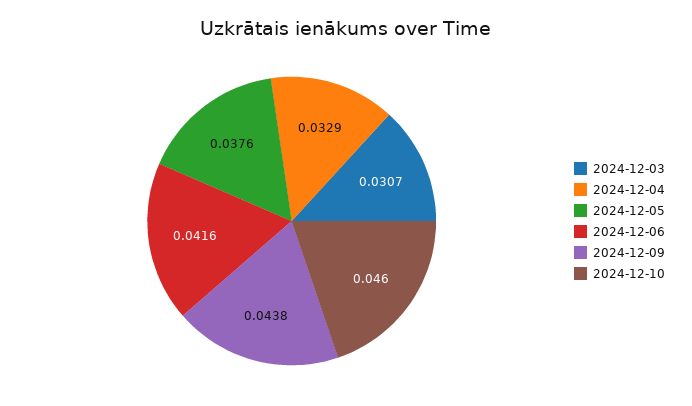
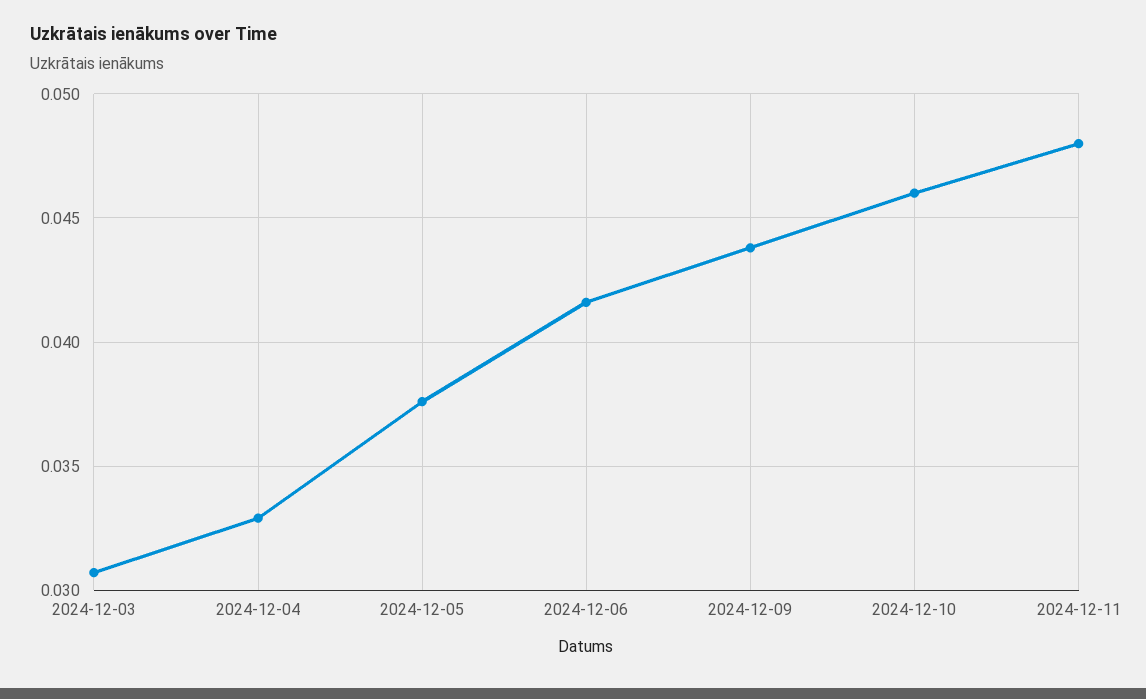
2024-12-11: none -> 0.048

